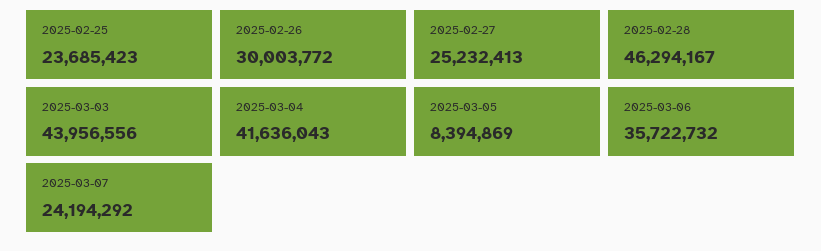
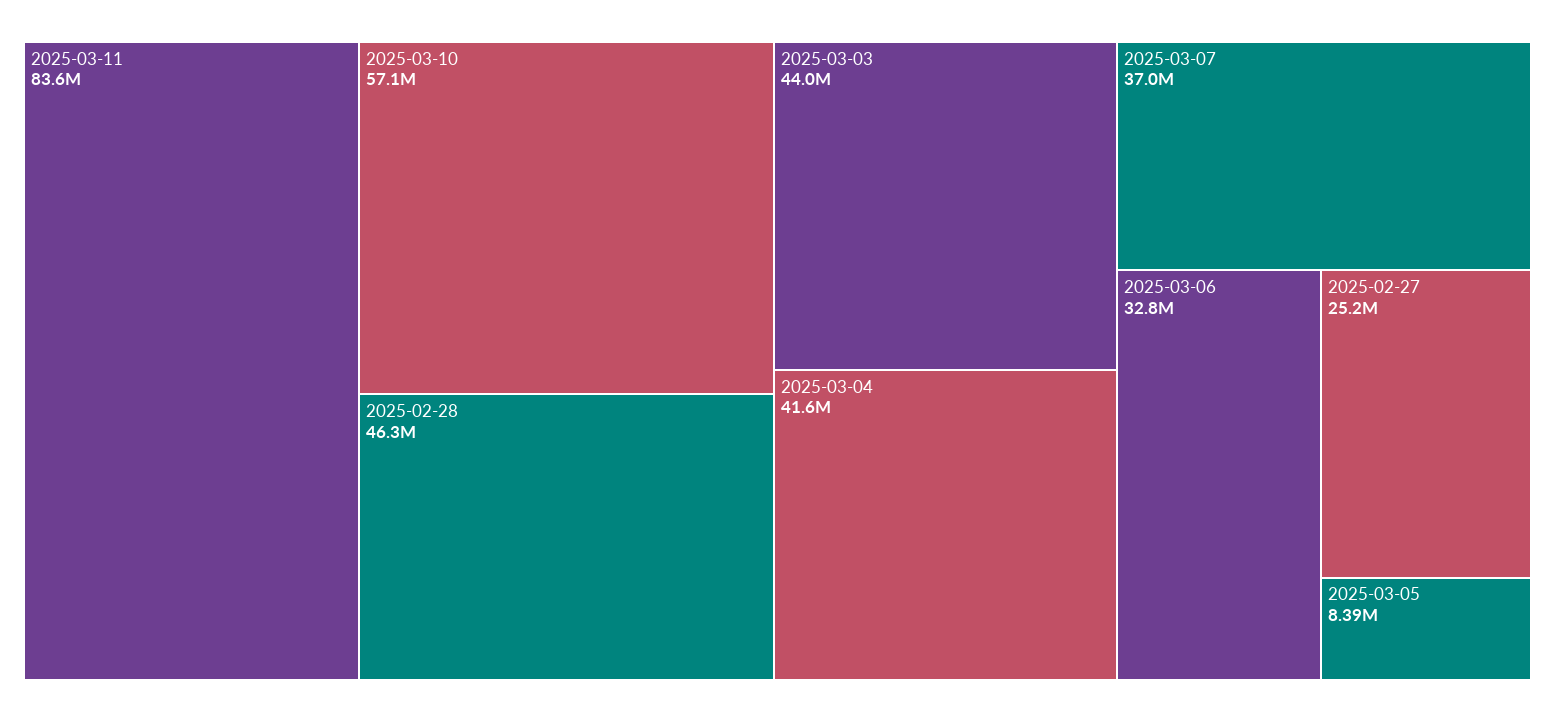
2025-02-25: 23685423 -> none
2025-02-26: 30003772 -> none
2025-03-06: 35722732 -> 32800000
2025-03-07: 24194292 -> 37000000
2025-03-11: none -> 83600000
2025-03-10: none -> 57100000

